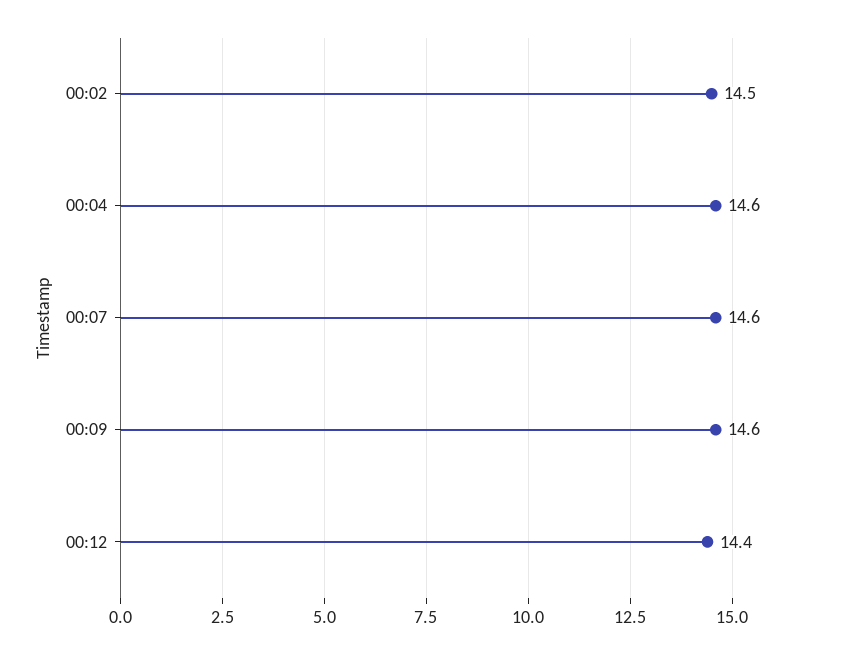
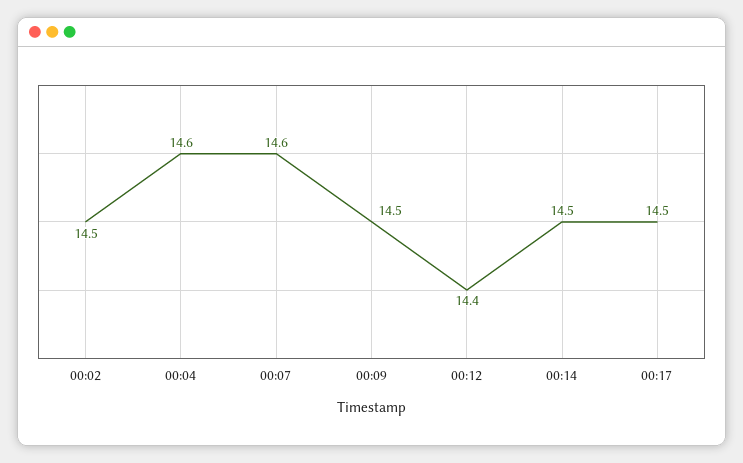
00:09: 14.6 -> 14.5
00:14: none -> 14.5
00:17: none -> 14.5

